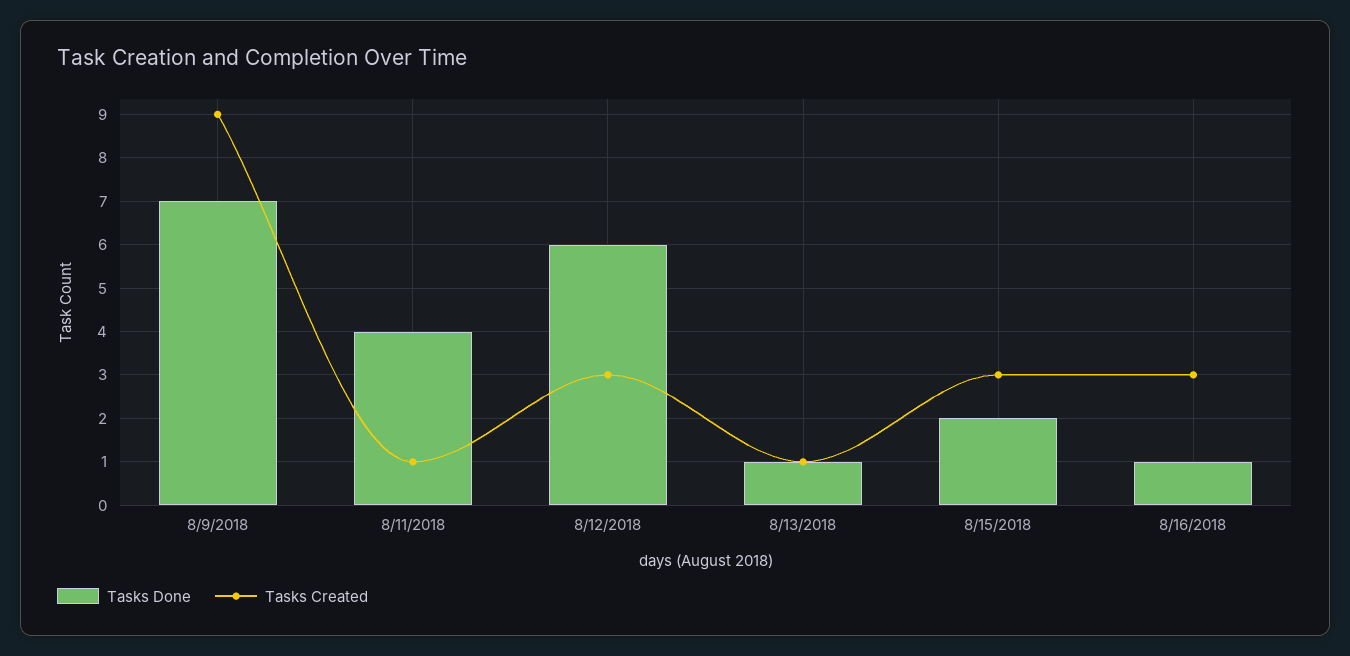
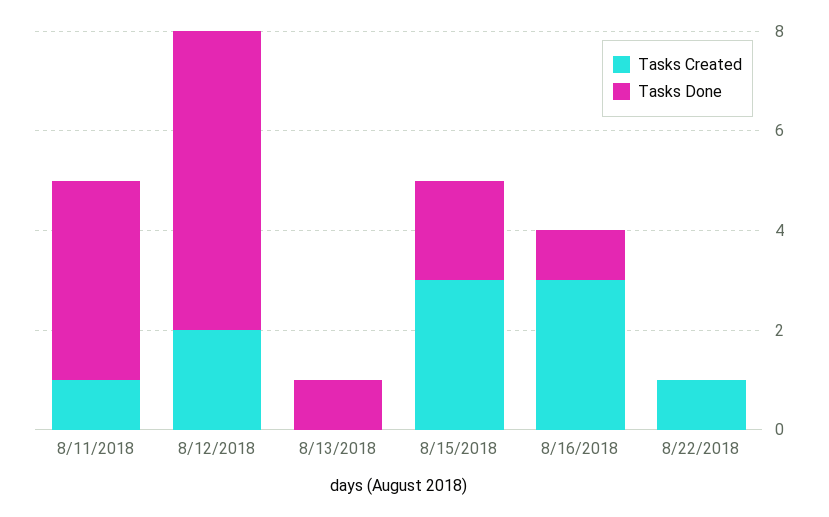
Tasks Done, 8/9/2018: 7 -> none
Tasks Created, 8/9/2018: 9 -> none
Tasks Created, 8/12/2018: 3 -> 2
Tasks Created, 8/13/2018: 1 -> 0
Tasks Created, 8/22/2018: none -> 1
Tasks Done, 8/22/2018: none -> 0

